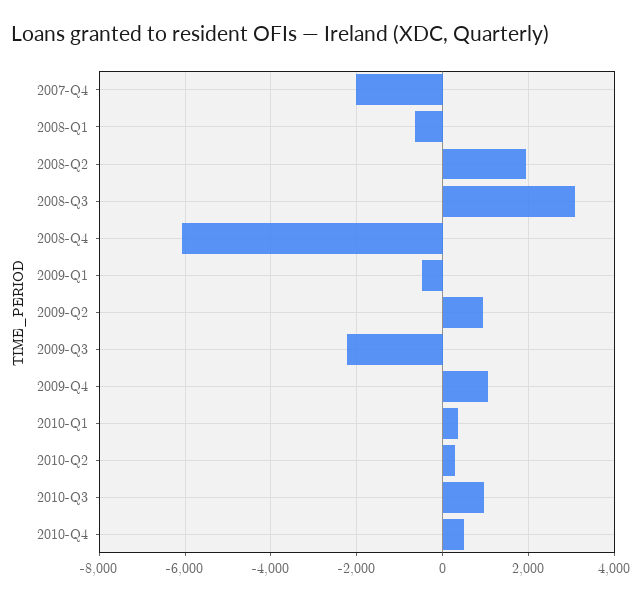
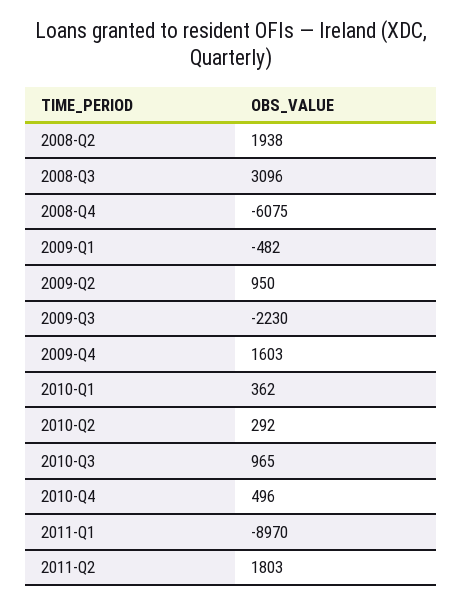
2007-Q4: -2000 -> none
2008-Q1: -600 -> none
2009-Q4: 1000 -> 1603
2011-Q1: none -> -8970
2011-Q2: none -> 1803

